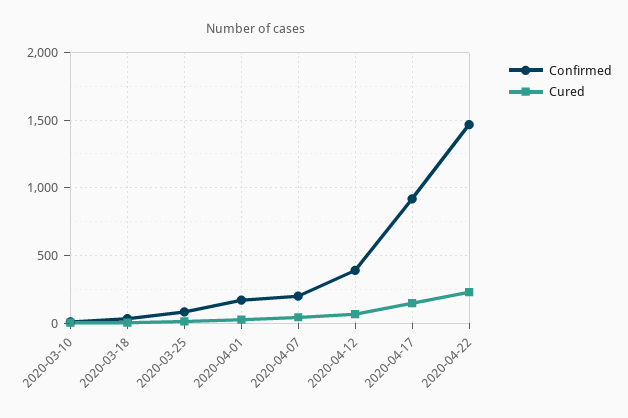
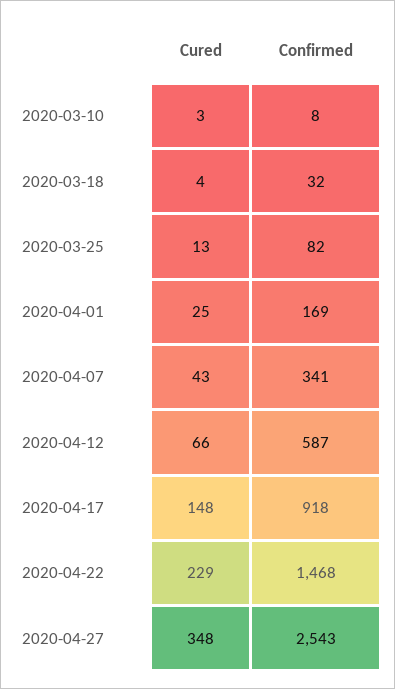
Confirmed, 2020-04-07: 200 -> 341
Confirmed, 2020-04-12: 400 -> 587
Cured, 2020-04-27: none -> 348
Confirmed, 2020-04-27: none -> 2543

